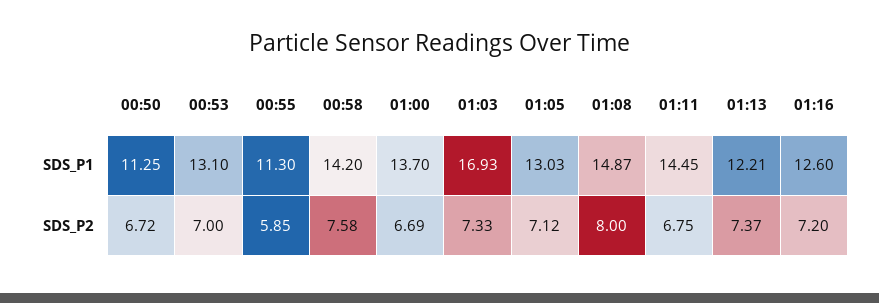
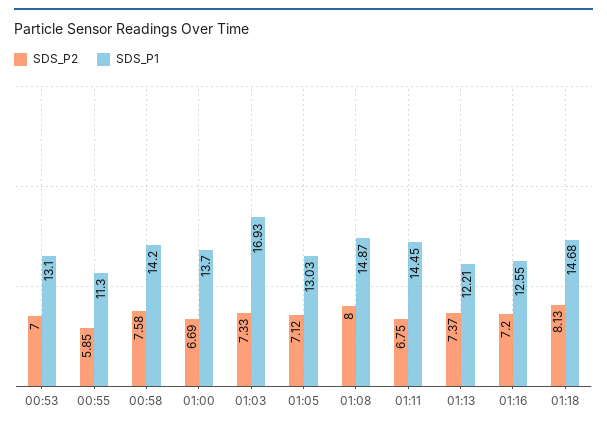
SDS_P1, 00:50: 11.25 -> none
SDS_P1, 01:16: 12.6 -> 12.55
SDS_P2, 00:50: 6.72 -> none
SDS_P2, 01:18: none -> 8.13
SDS_P1, 01:18: none -> 14.68

